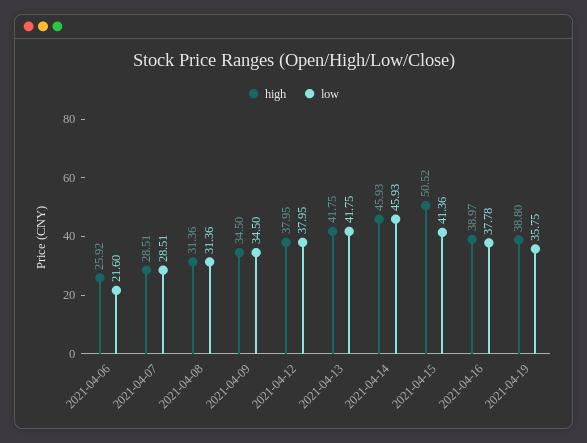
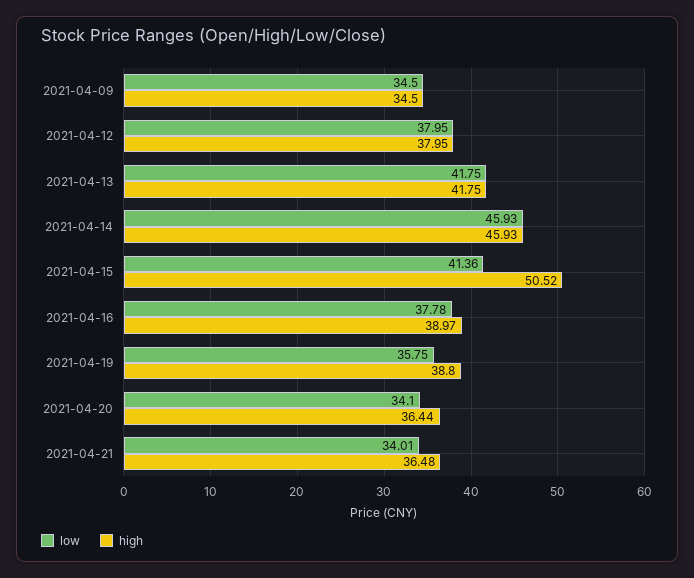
high, 2021-04-06: 25.92 -> none
low, 2021-04-06: 21.6 -> none
high, 2021-04-07: 28.51 -> none
low, 2021-04-07: 28.51 -> none
high, 2021-04-08: 31.36 -> none
low, 2021-04-08: 31.36 -> none
low, 2021-04-20: none -> 34.1
high, 2021-04-20: none -> 36.44
low, 2021-04-21: none -> 34.01
high, 2021-04-21: none -> 36.48

